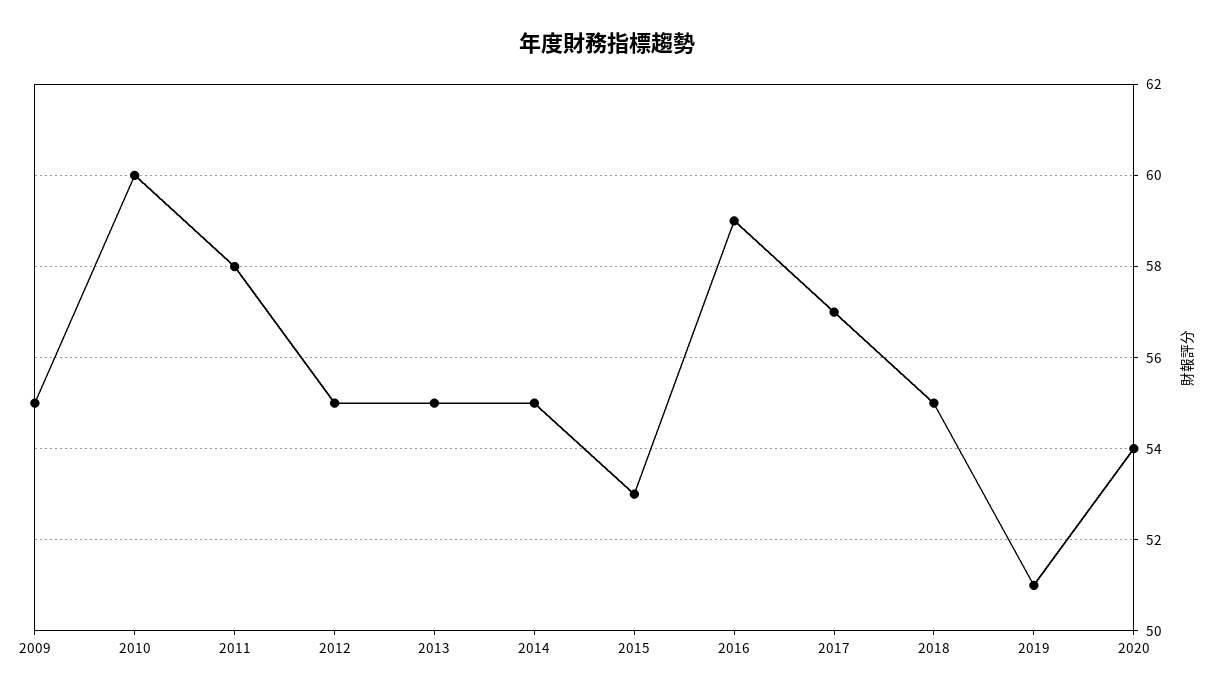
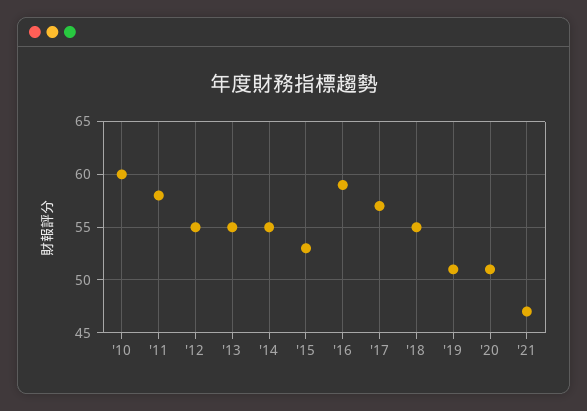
2009: 55 -> none
2020: 54 -> 51
'21: none -> 47

